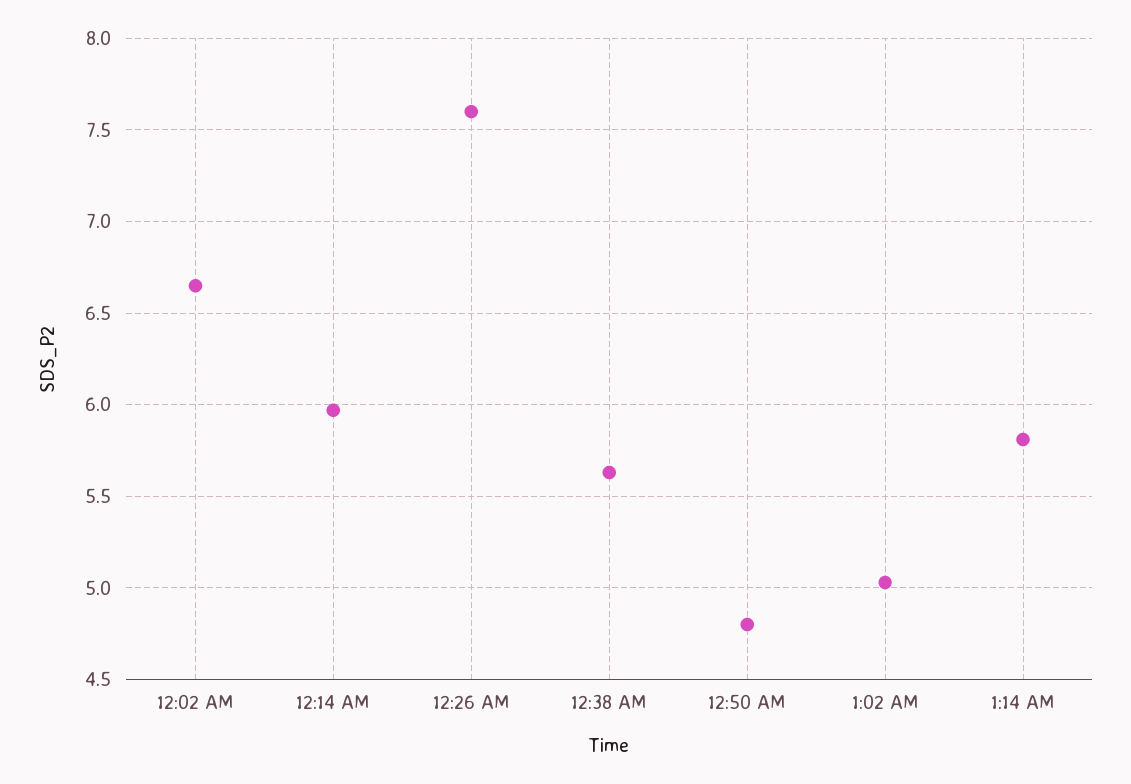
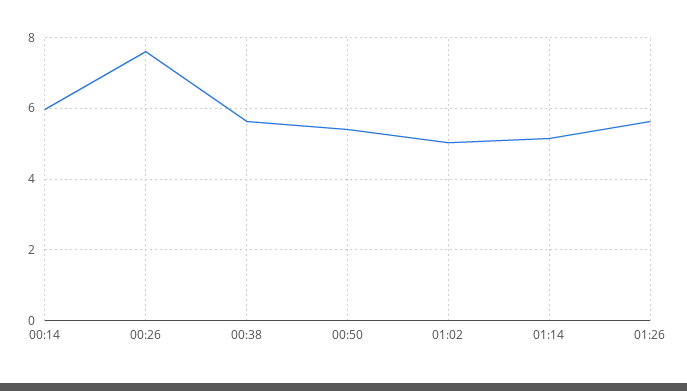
12:02 AM: 6.65 -> none
12:50 AM: 4.8 -> 5.4
1:14 AM: 5.8 -> 5.2
01:26: none -> 5.6

